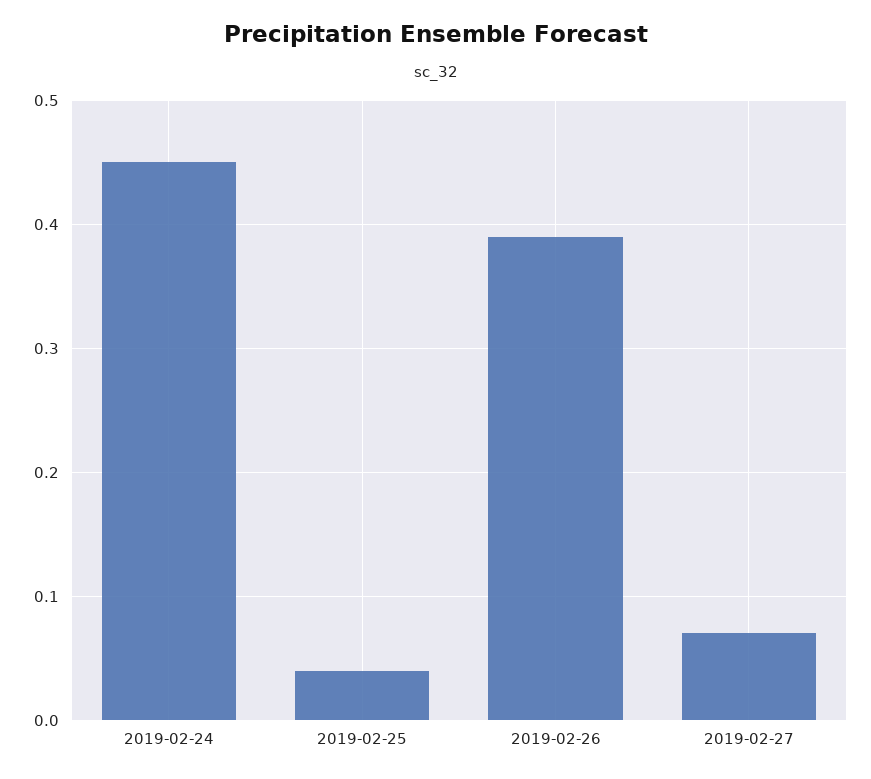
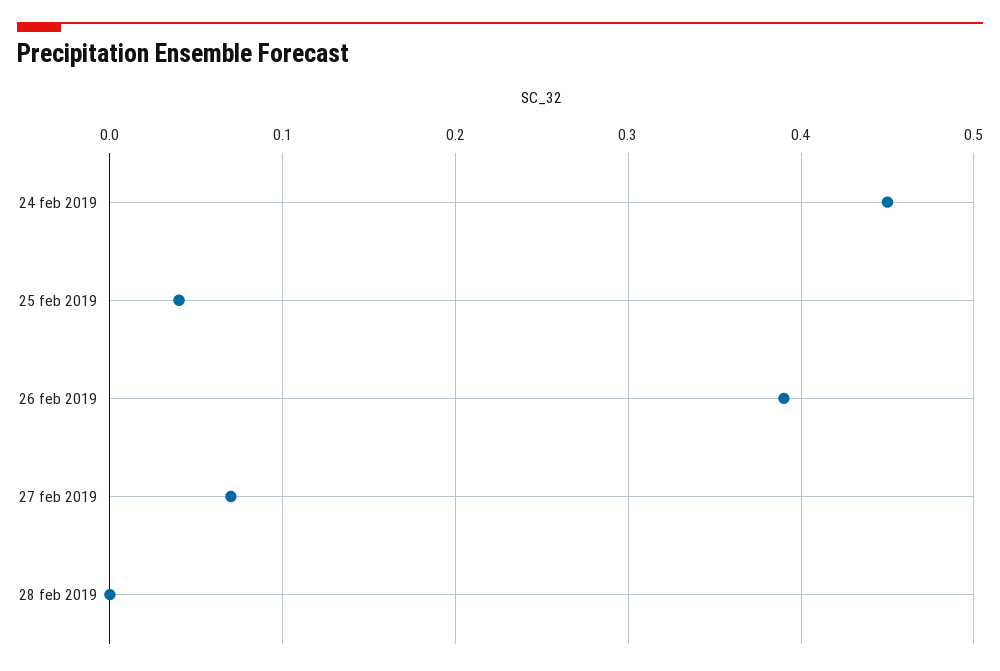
28 feb 2019: none -> 0

